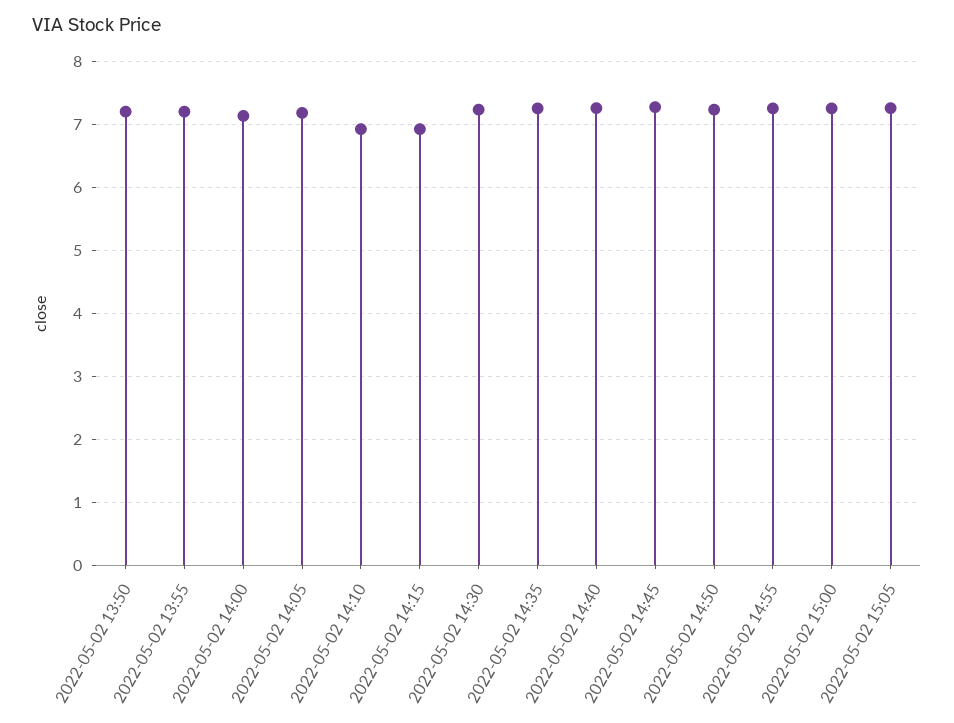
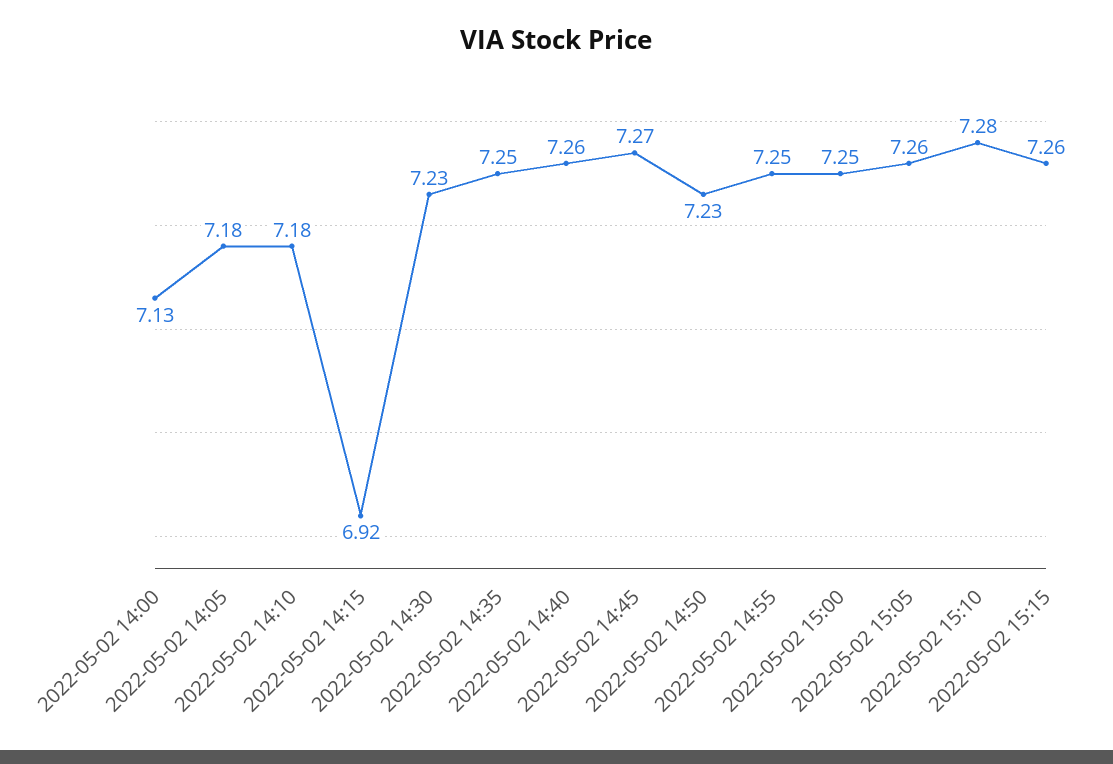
2022-05-02 13:50: 7.2 -> none
2022-05-02 13:55: 7.2 -> none
2022-05-02 14:10: 6.9 -> 7.18
2022-05-02 15:10: none -> 7.28
2022-05-02 15:15: none -> 7.26

